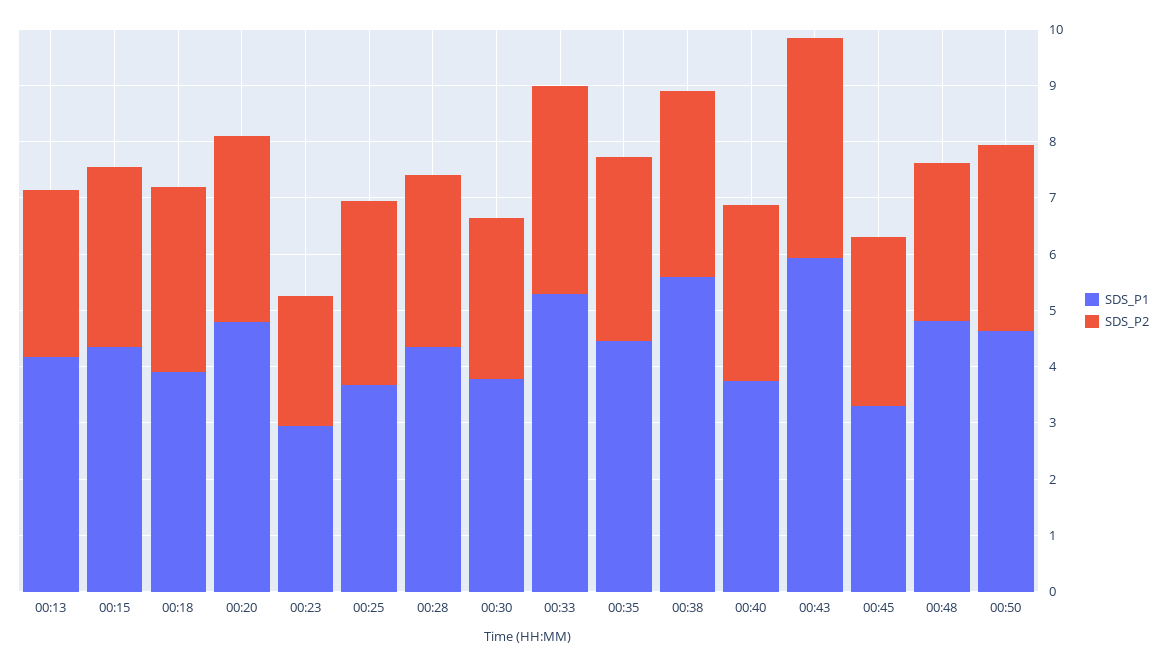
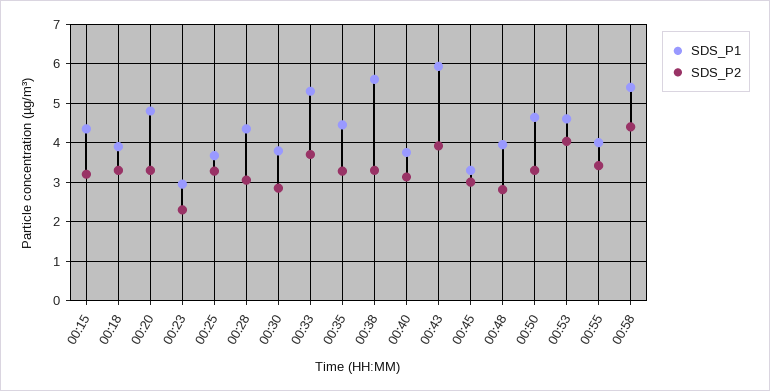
SDS_P1, 00:13: 4.2 -> none
SDS_P2, 00:13: 3 -> none
SDS_P1, 00:48: 4.8 -> 4
SDS_P1, 00:53: none -> 4.6
SDS_P2, 00:53: none -> 4
SDS_P1, 00:55: none -> 4
SDS_P2, 00:55: none -> 3.4
SDS_P1, 00:58: none -> 5.4
SDS_P2, 00:58: none -> 4.4

